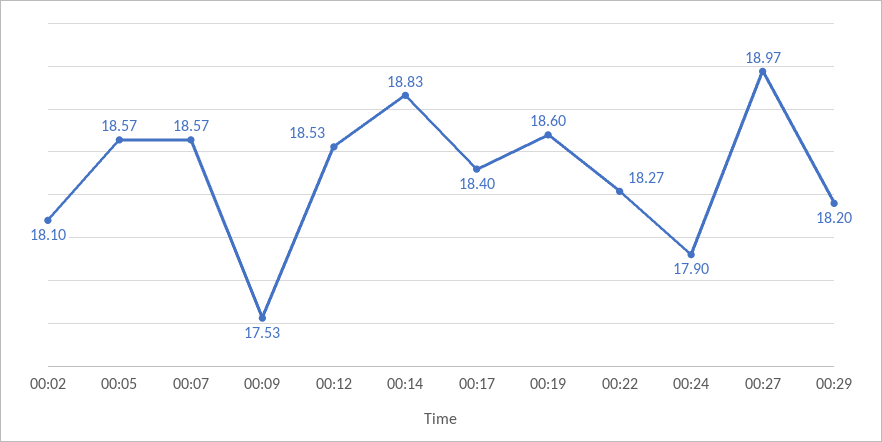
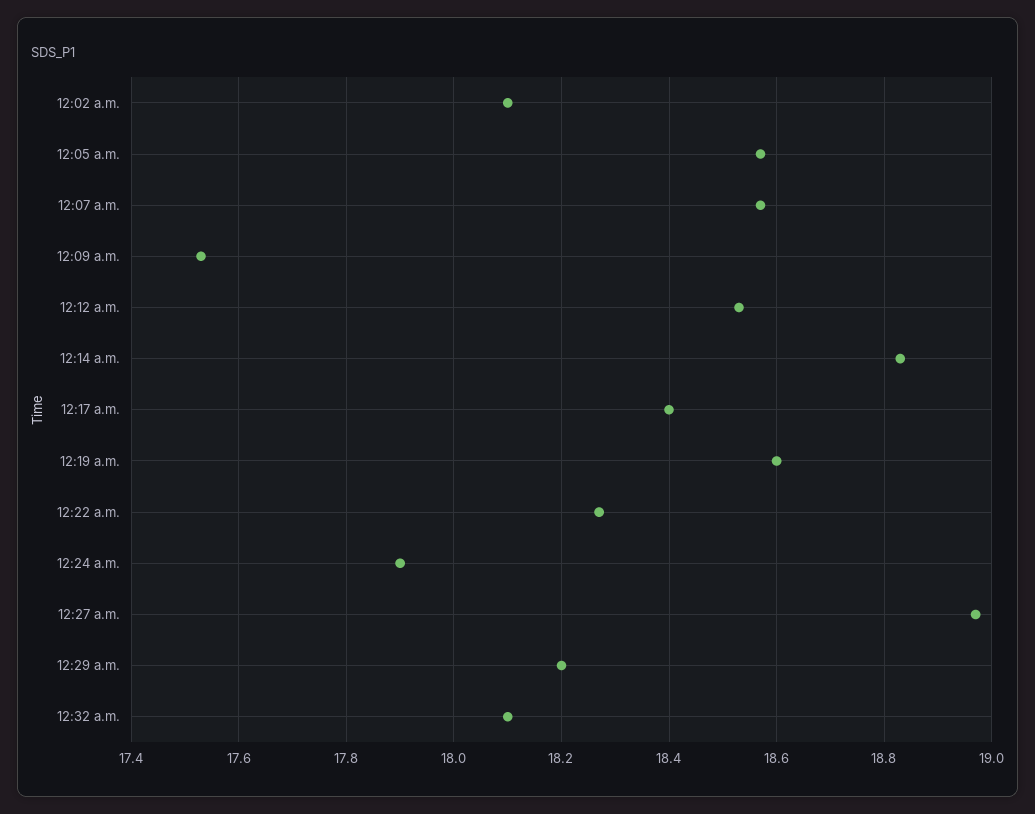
12:32 a.m.: none -> 18.1

